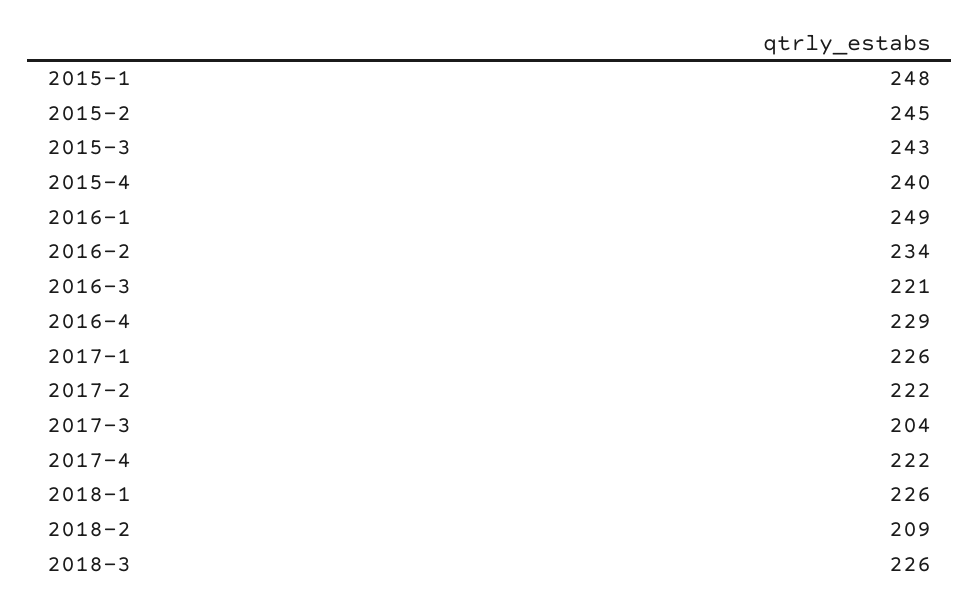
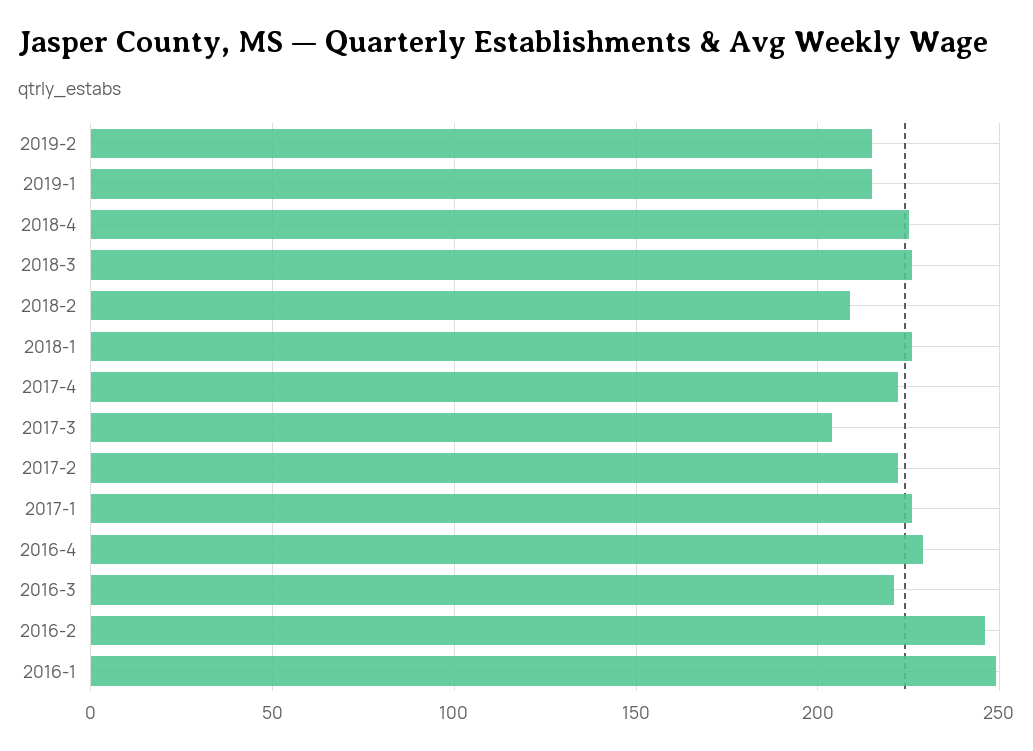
2015-1: 248 -> none
2015-2: 245 -> none
2015-3: 243 -> none
2015-4: 240 -> none
2016-2: 234 -> 245
2019-2: none -> 215
2019-1: none -> 215
2018-4: none -> 225

